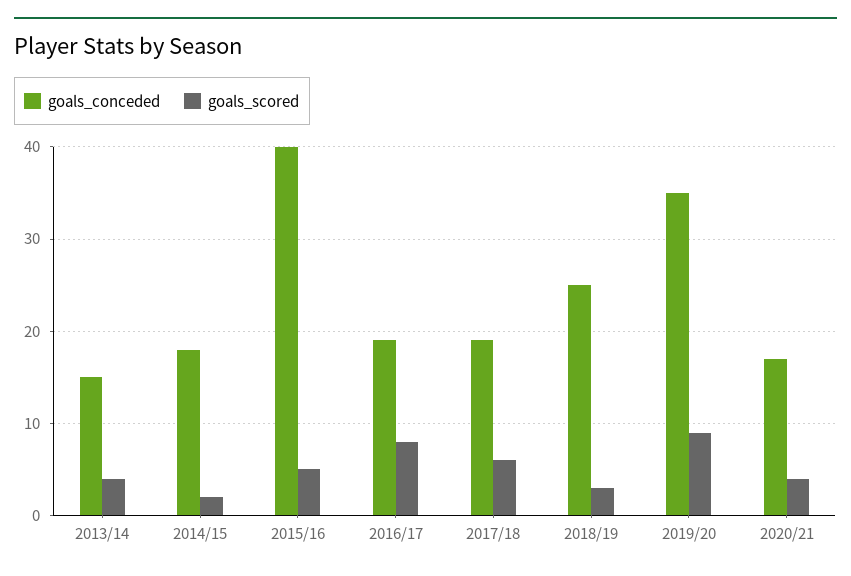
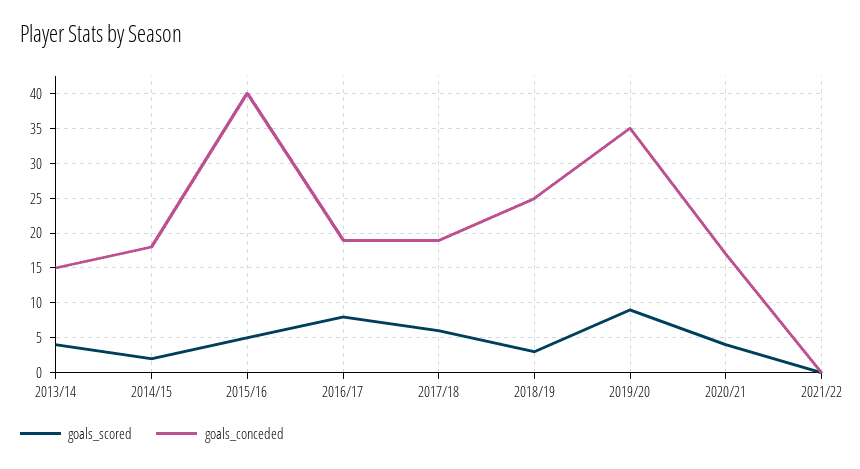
goals_scored, 2021/22: none -> 0
goals_conceded, 2021/22: none -> 0

